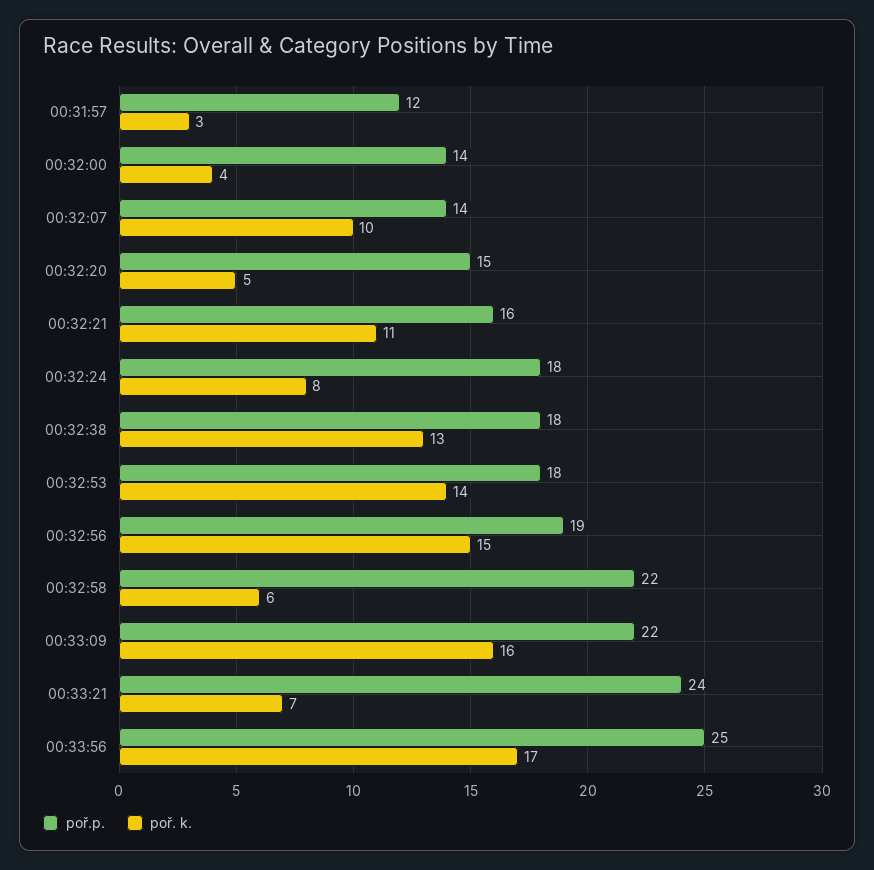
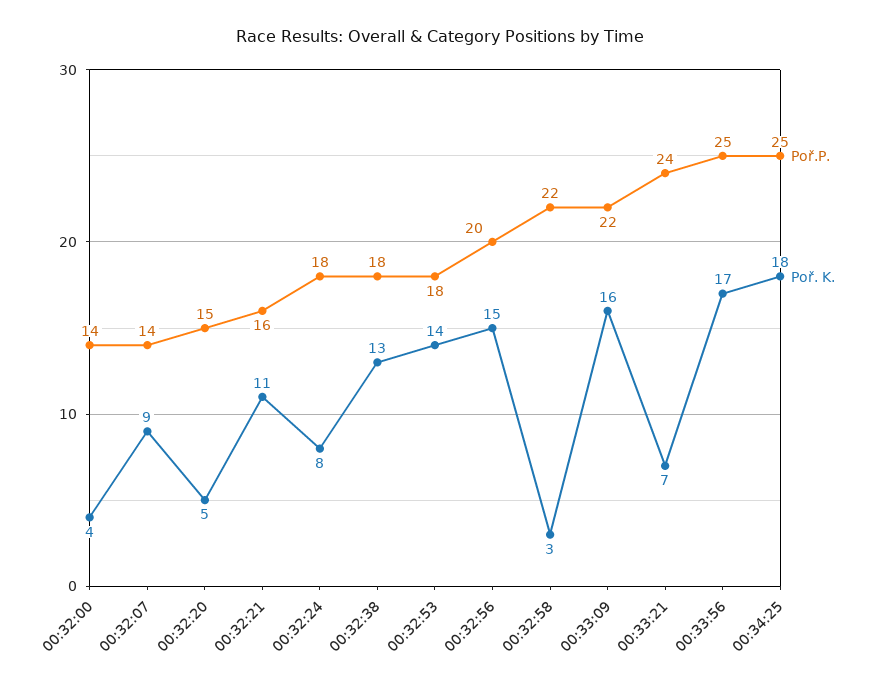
poř.p., 00:31:57: 12 -> none
poř. k., 00:31:57: 3 -> none
poř. k., 00:32:07: 10 -> 9
poř.p., 00:32:56: 19 -> 20
poř. k., 00:32:58: 6 -> 3
poř.p., 00:34:25: none -> 25
poř. k., 00:34:25: none -> 18

